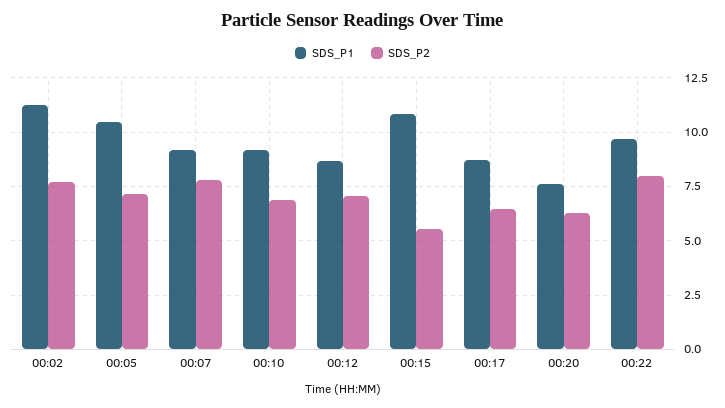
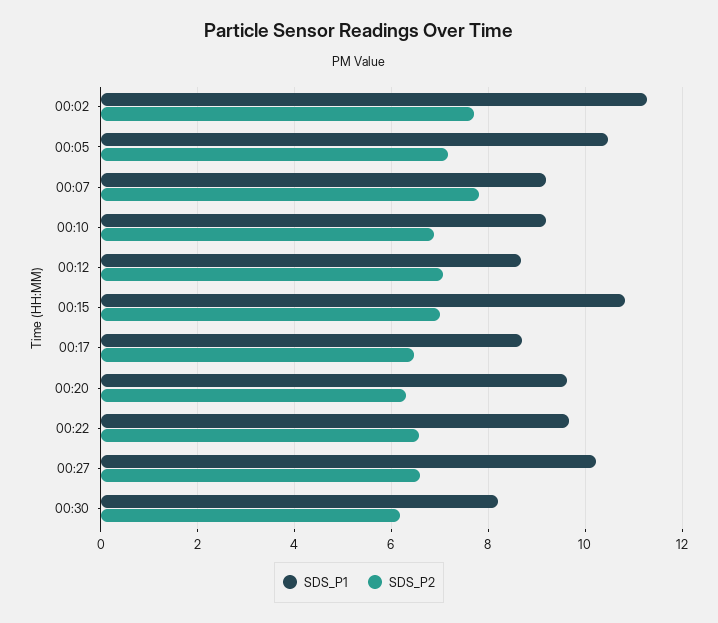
SDS_P2, 00:15: 5.5 -> 7
SDS_P1, 00:20: 7.5 -> 9.6
SDS_P2, 00:22: 8 -> 6.6
SDS_P1, 00:27: none -> 10.2
SDS_P2, 00:27: none -> 6.6
SDS_P1, 00:30: none -> 8.2
SDS_P2, 00:30: none -> 6.2

